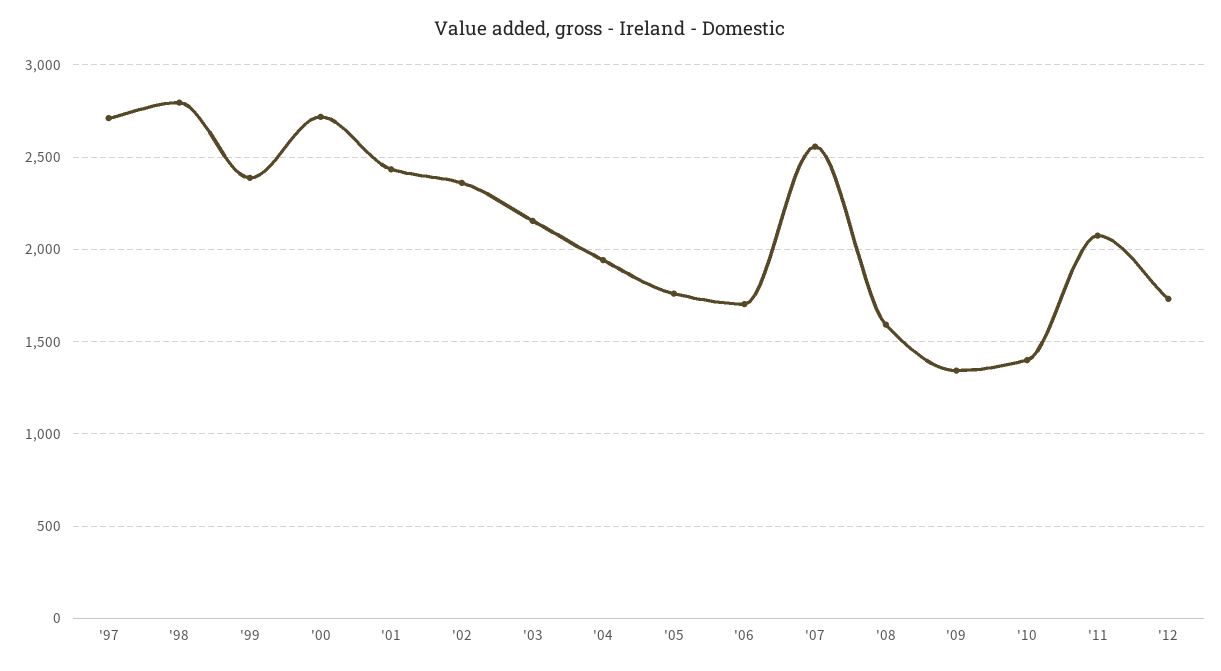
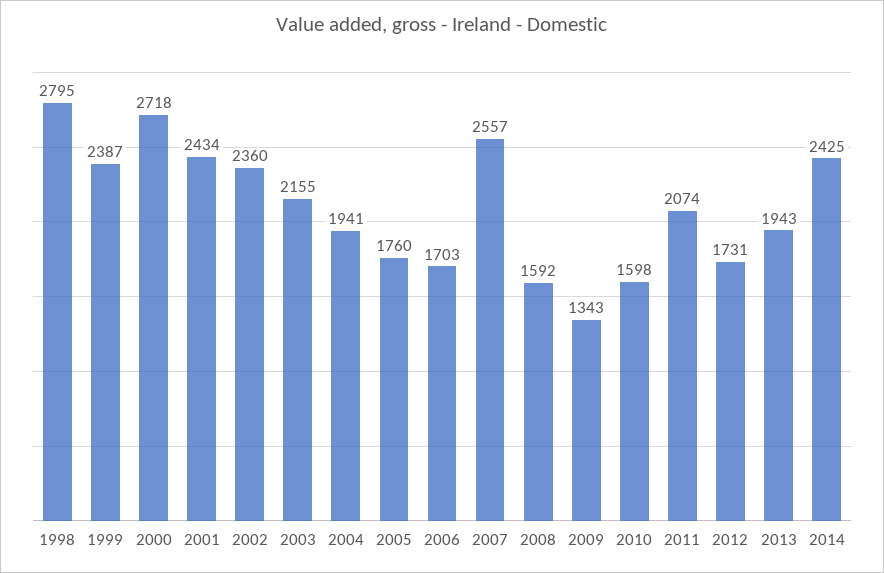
'97: 2700 -> none
'10: 1400 -> 1598
2013: none -> 1943
2014: none -> 2425

